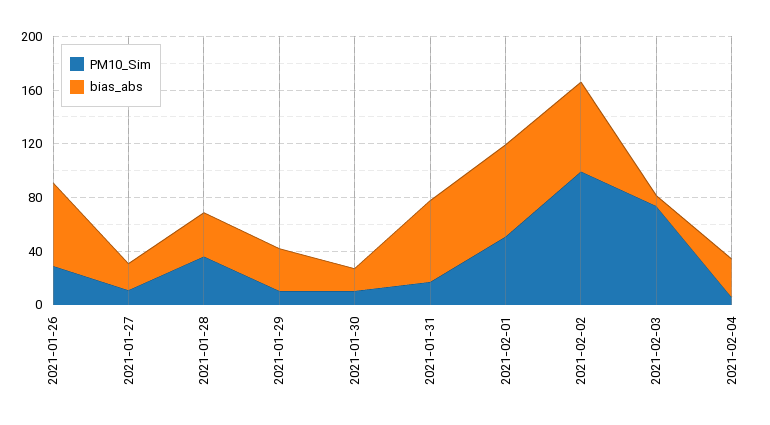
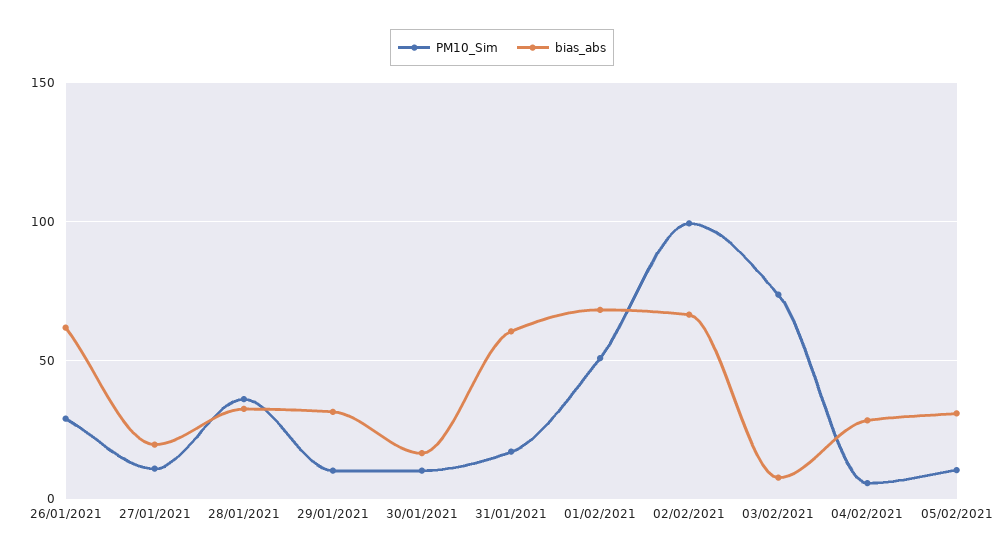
PM10_Sim, 05/02/2021: none -> 10
bias_abs, 05/02/2021: none -> 30

